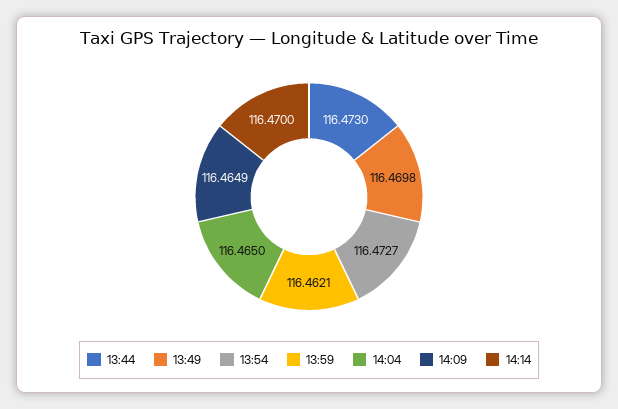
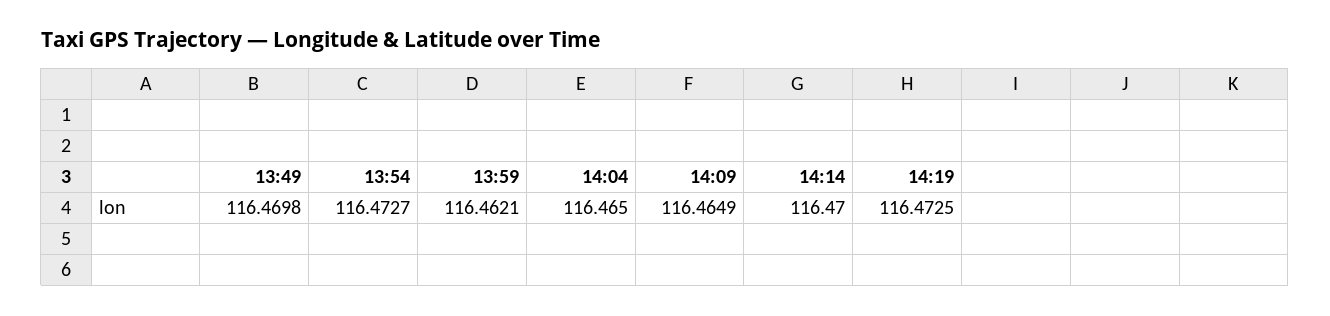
13:44: 116.473 -> none
14:19: none -> 116.4725

